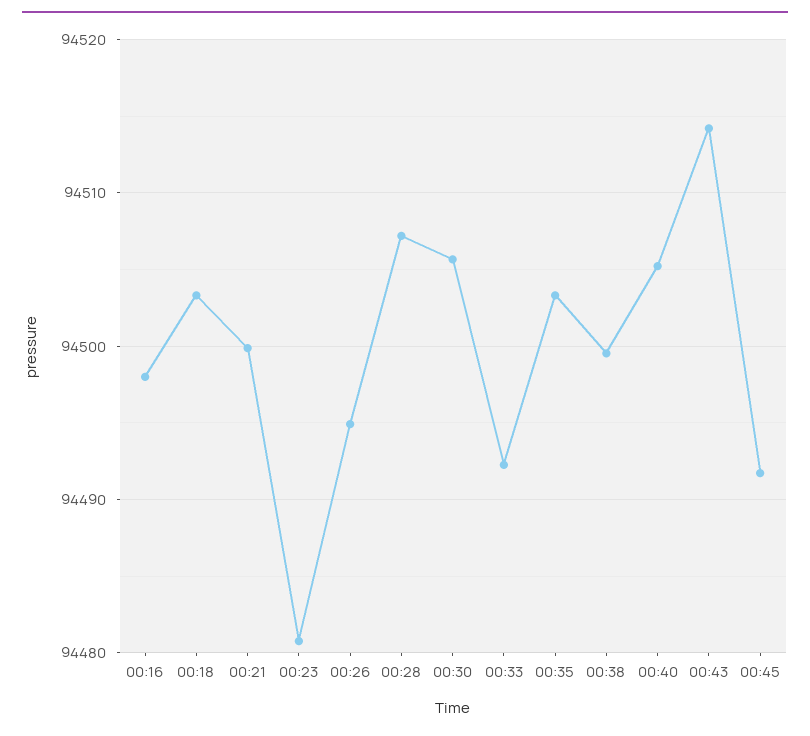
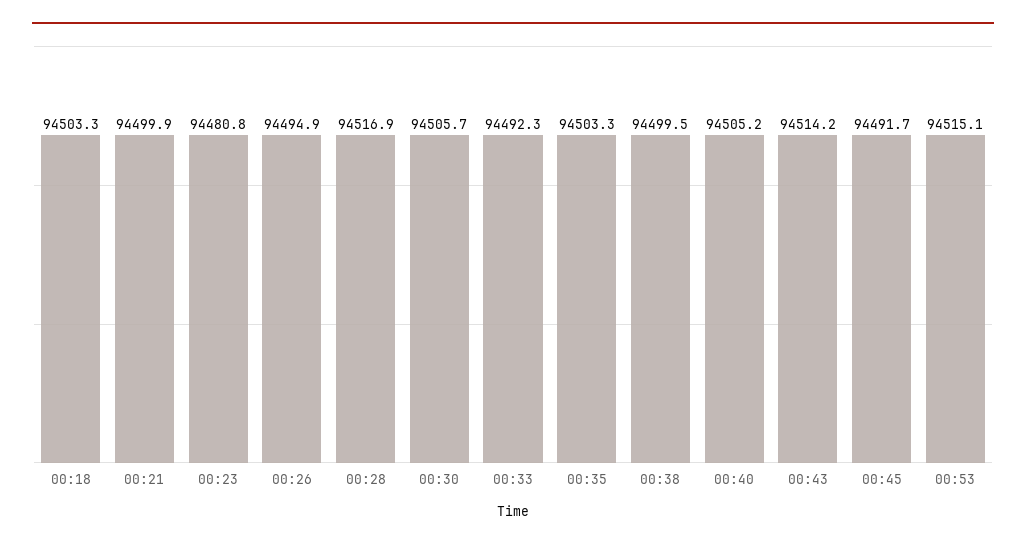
00:16: 94498 -> none
00:28: 94507 -> 94516.9
00:53: none -> 94515.1

